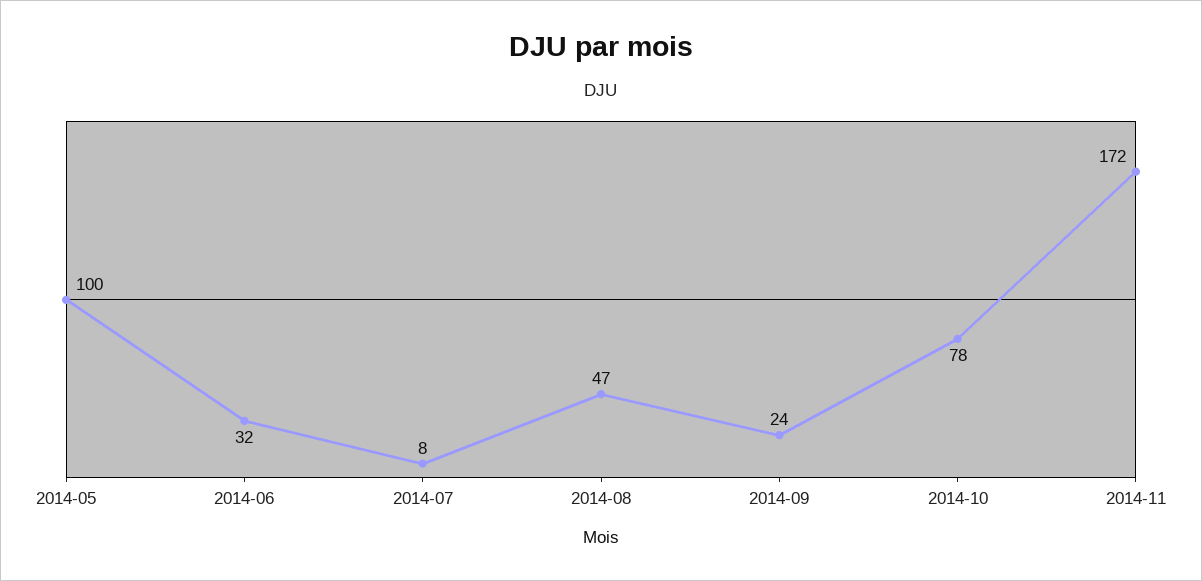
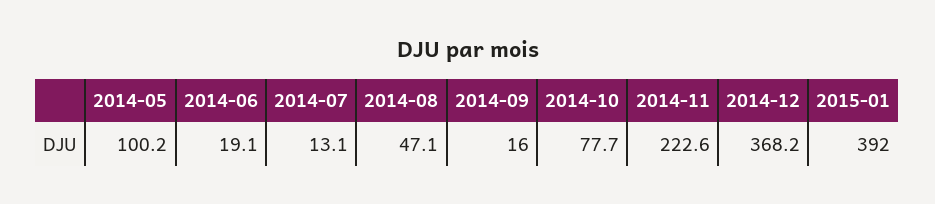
2014-06: 32 -> 19.1
2014-07: 8 -> 13.1
2014-09: 24 -> 16
2014-11: 172 -> 222.6
2014-12: none -> 368.2
2015-01: none -> 392

